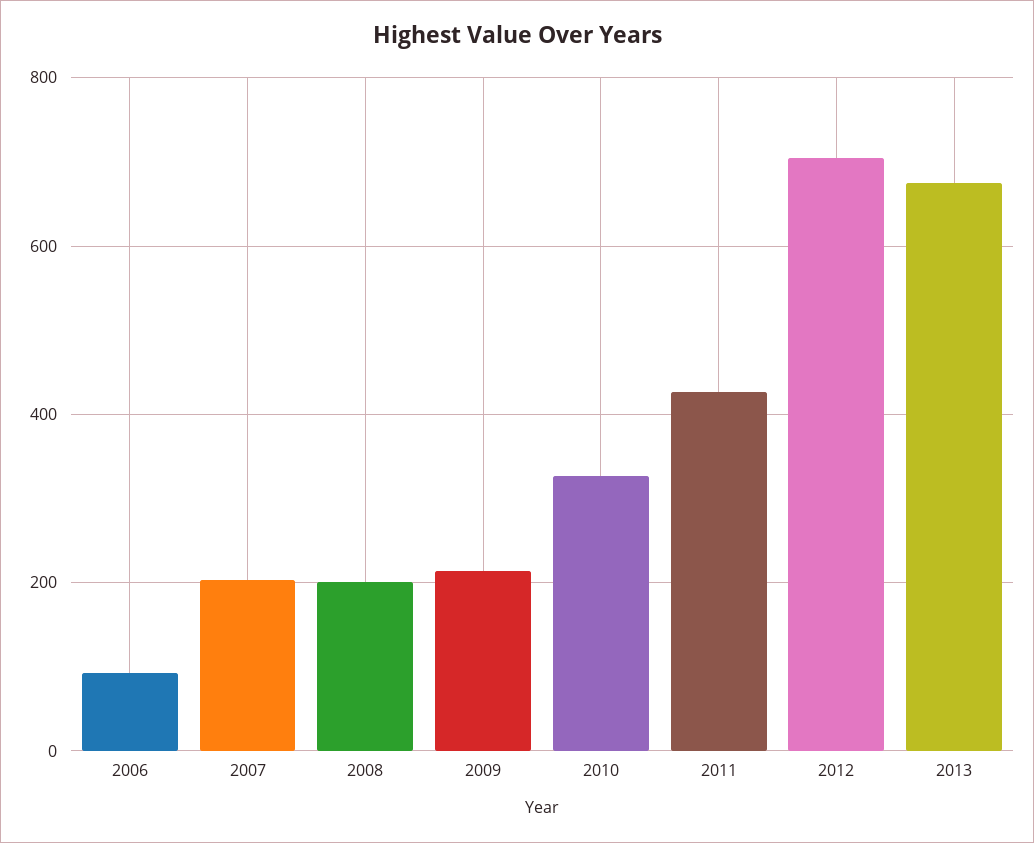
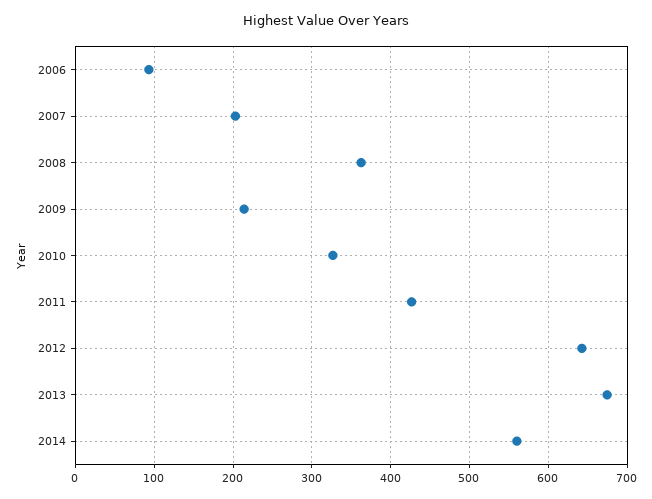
2008: 200 -> 360
2012: 700 -> 640
2014: none -> 560

